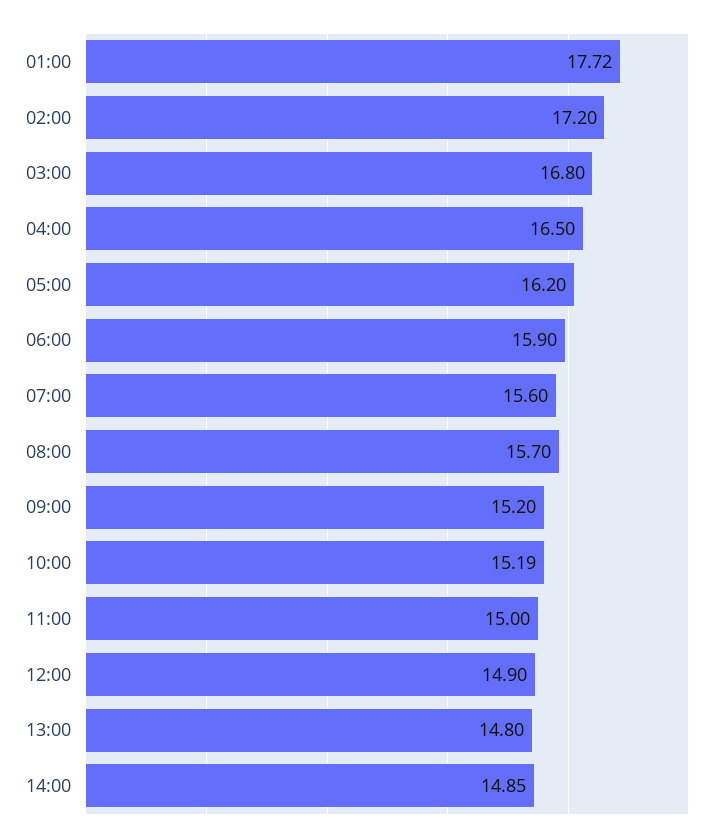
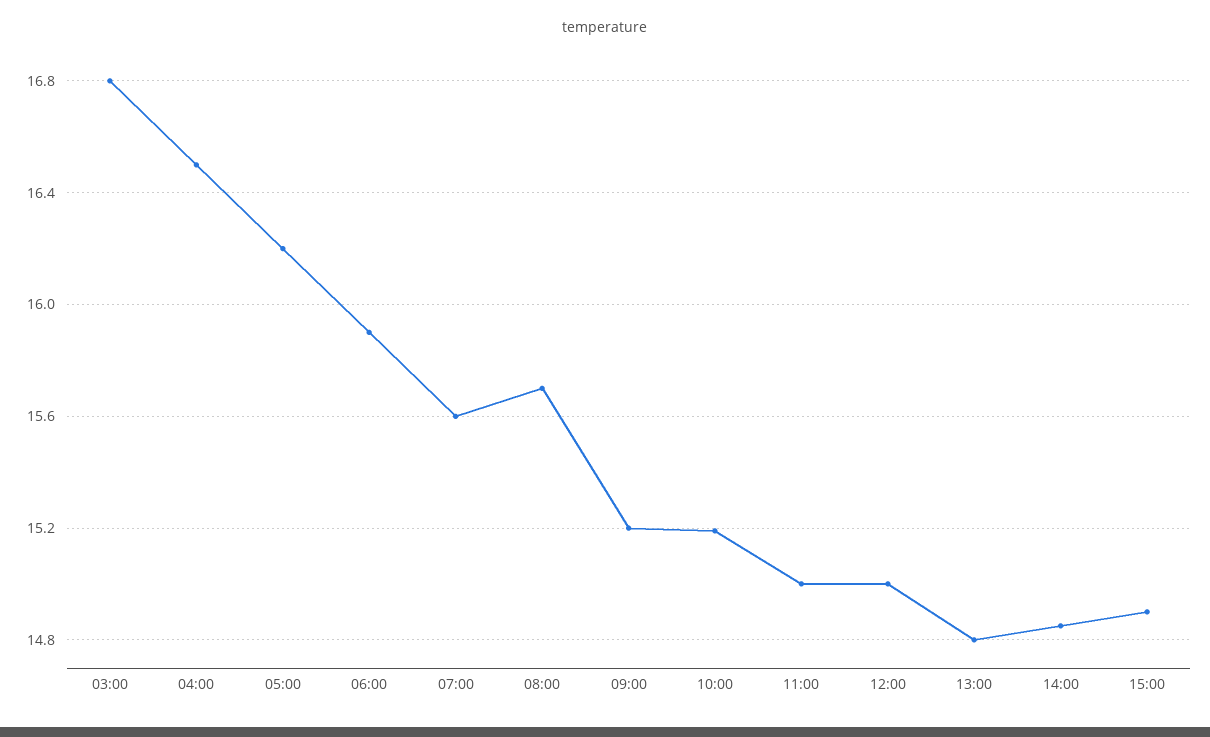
01:00: 17.72 -> none
02:00: 17.2 -> none
12:00: 14.9 -> 15
15:00: none -> 14.9

